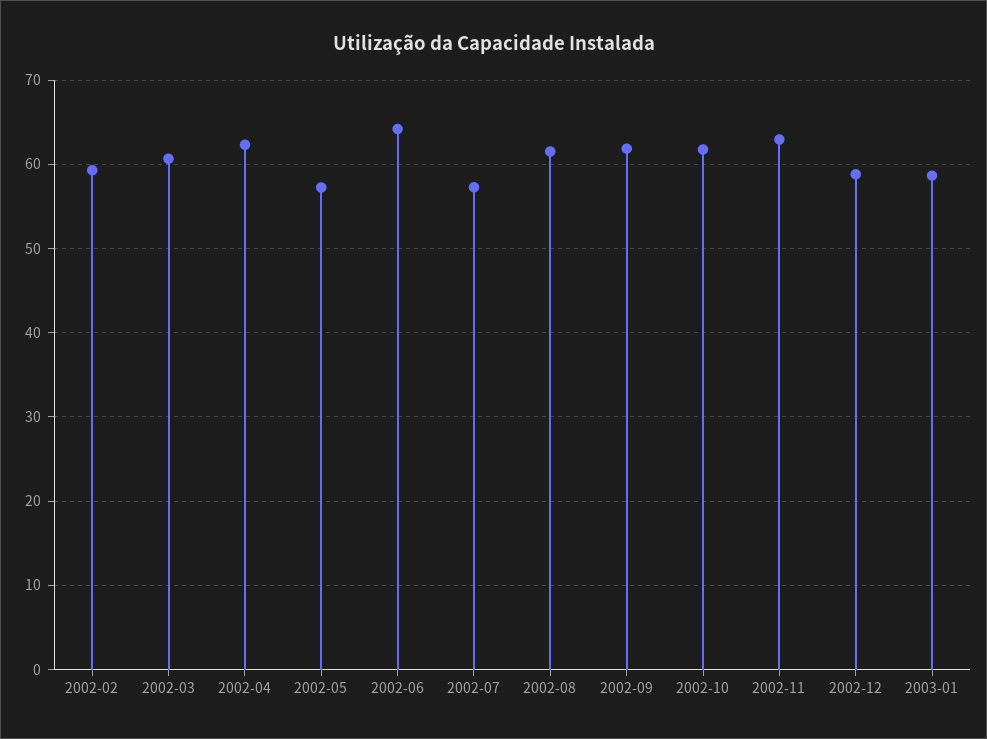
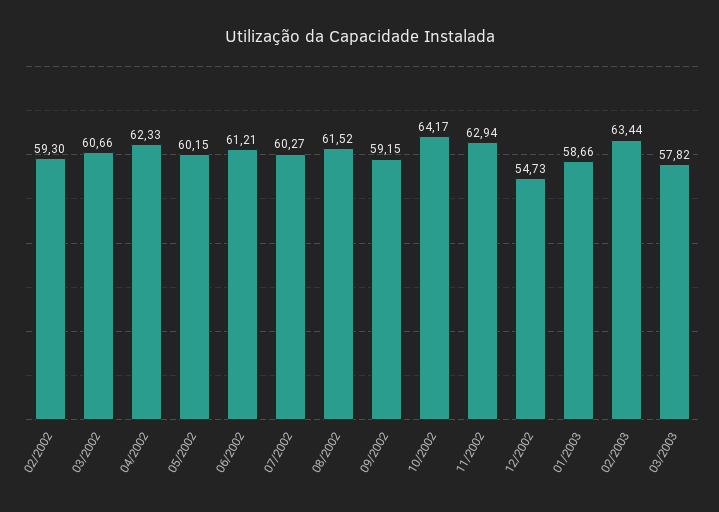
2002-05: 57 -> 60.15
2002-06: 64 -> 61.21
2002-07: 57 -> 60.27
2002-09: 62 -> 59.15
2002-10: 62 -> 64.17
2002-12: 59 -> 54.73
02/2003: none -> 63.44
03/2003: none -> 57.82

